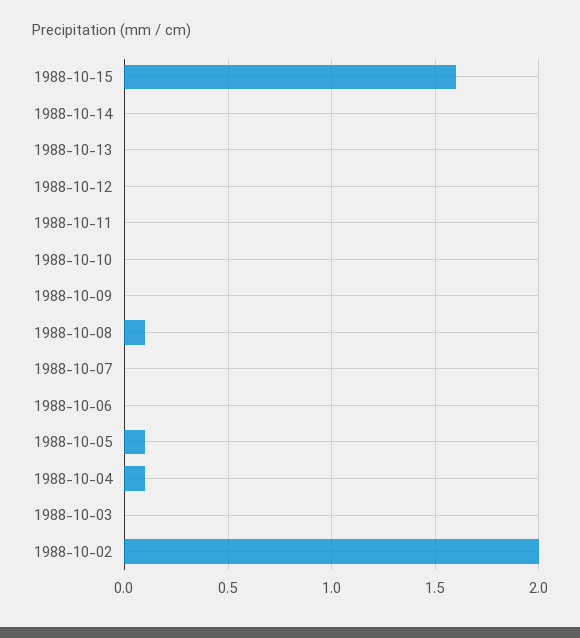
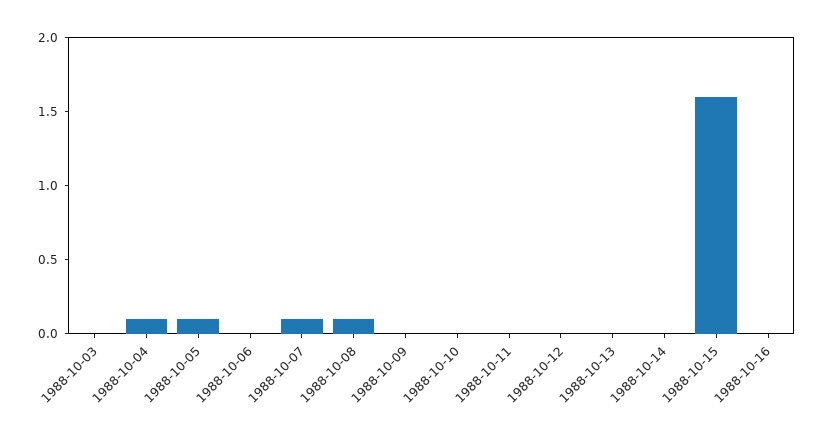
1988-10-07: 0 -> 0.1
1988-10-02: 2 -> none
1988-10-16: none -> 0

